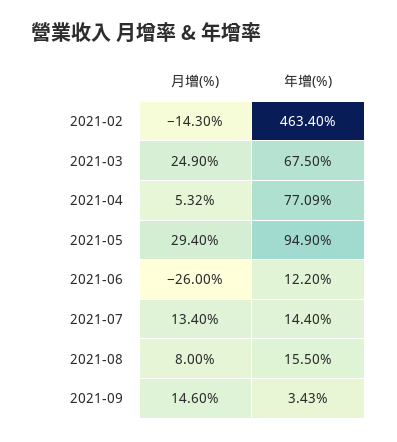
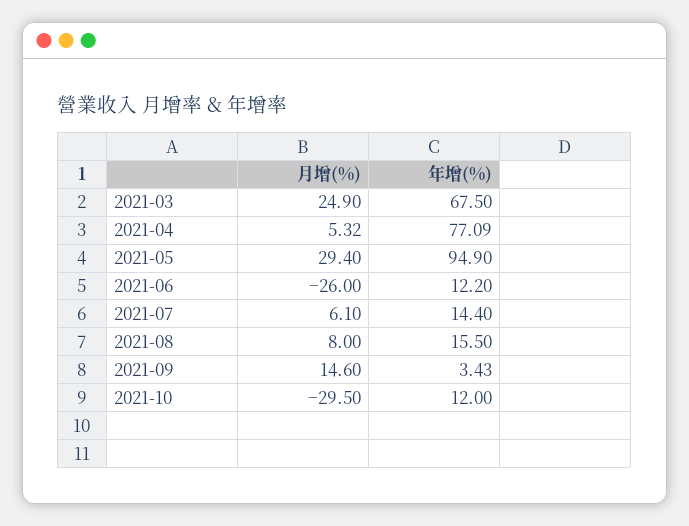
月增(%), 2021-02: -14.3 -> none
年增(%), 2021-02: 463.4 -> none
月增(%), 2021-07: 13.4 -> 6.1
月增(%), 2021-10: none -> -29.5
年增(%), 2021-10: none -> 12

